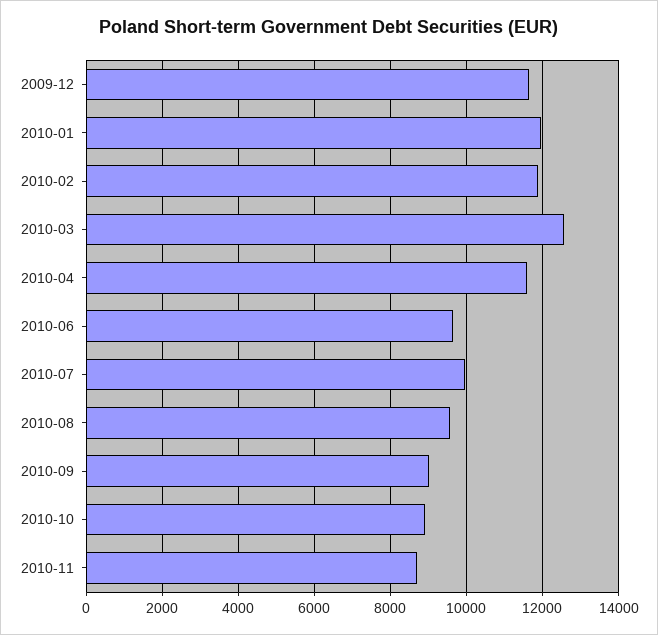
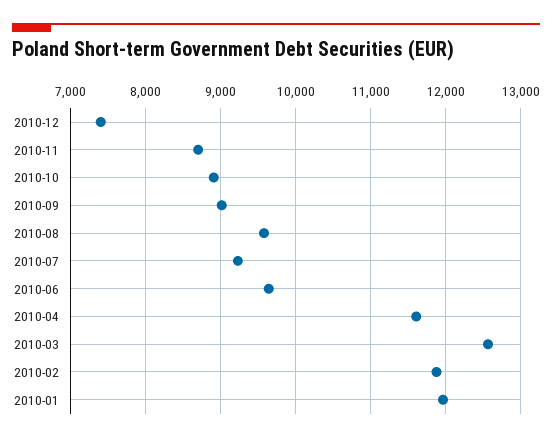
2009-12: 11600 -> none
2010-07: 10000 -> 9200
2010-12: none -> 7400

